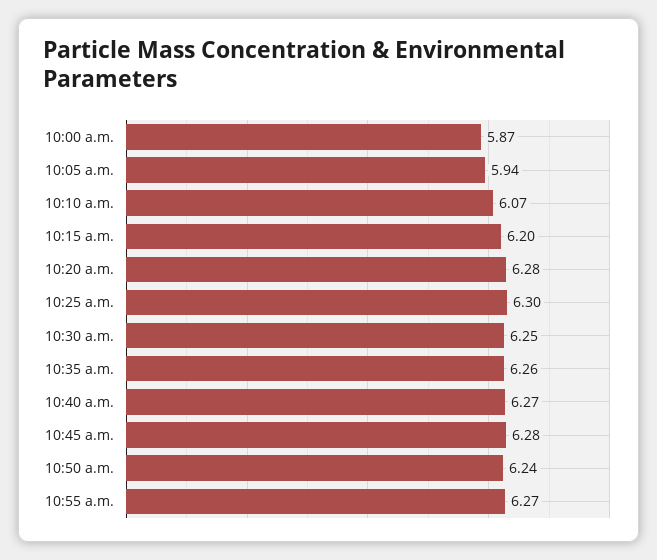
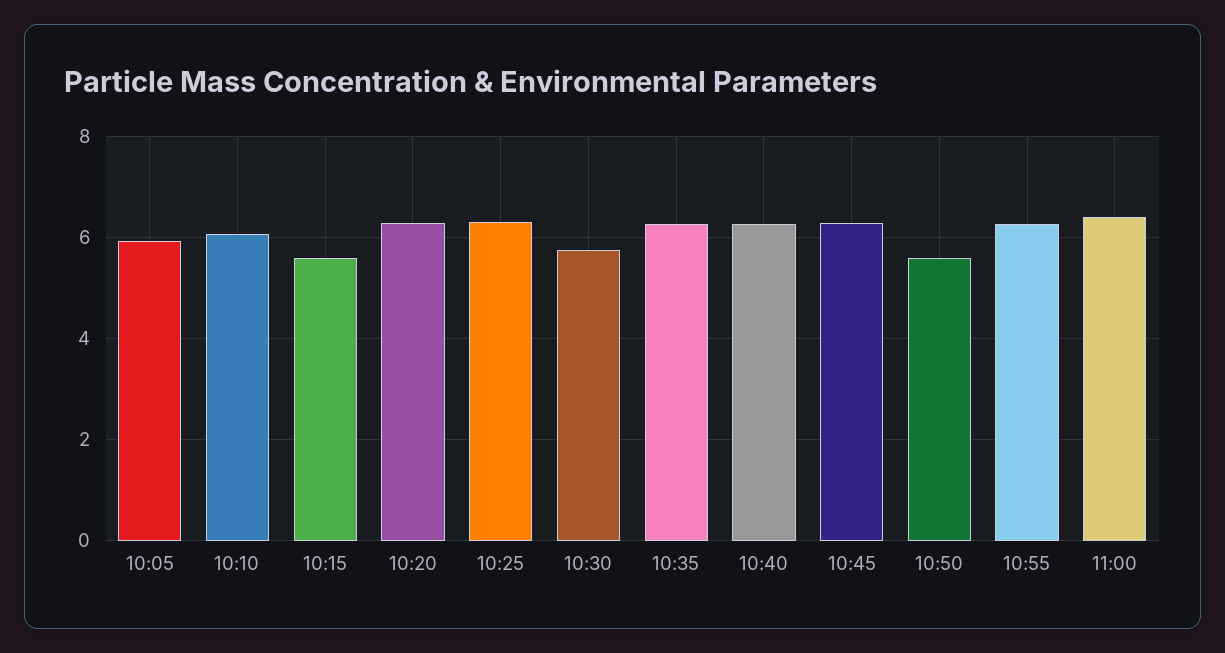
10:00 a.m.: 5.87 -> none
10:15 a.m.: 6.2 -> 5.6
10:30 a.m.: 6.25 -> 5.8
10:50 a.m.: 6.24 -> 5.6
11:00: none -> 6.4

